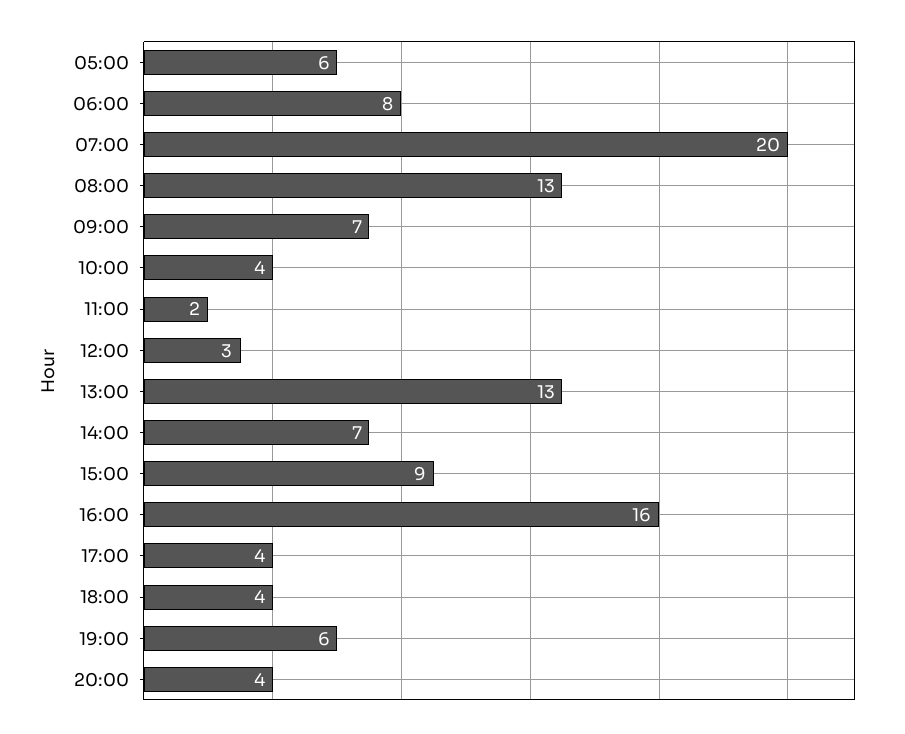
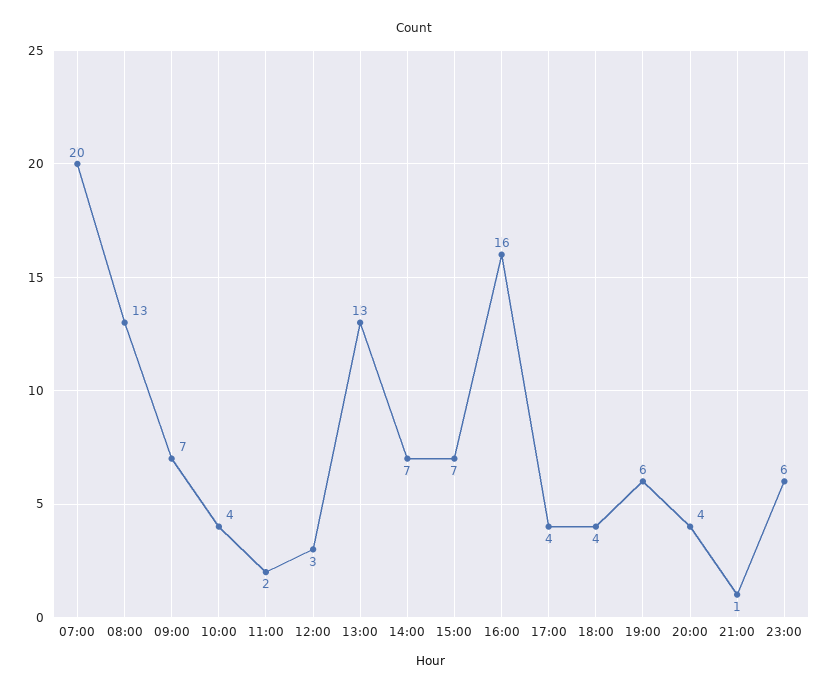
05:00: 6 -> none
06:00: 8 -> none
15:00: 9 -> 7
21:00: none -> 1
23:00: none -> 6

